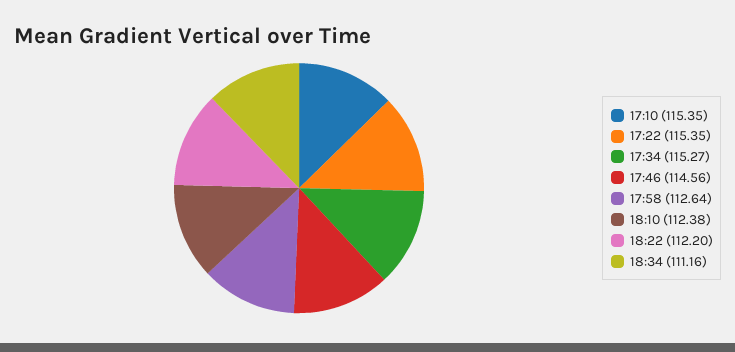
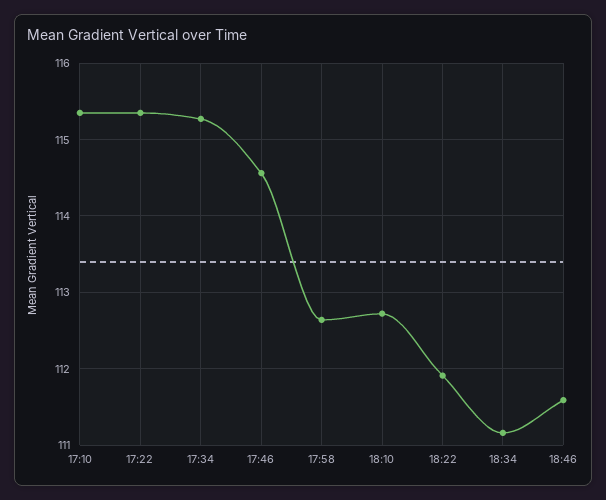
18:10: 112.38 -> 112.7
18:22: 112.2 -> 111.9
18:46: none -> 111.6

